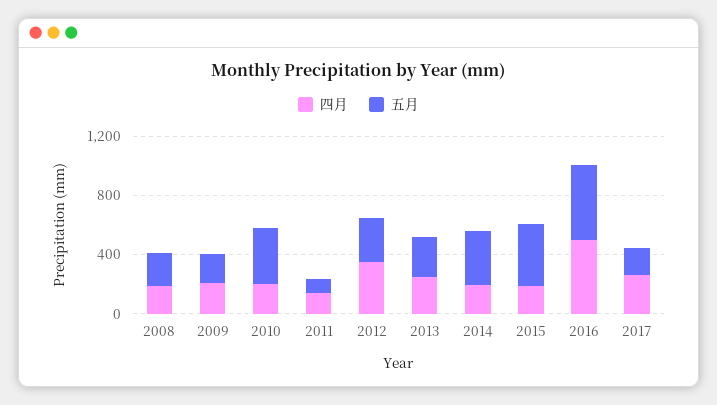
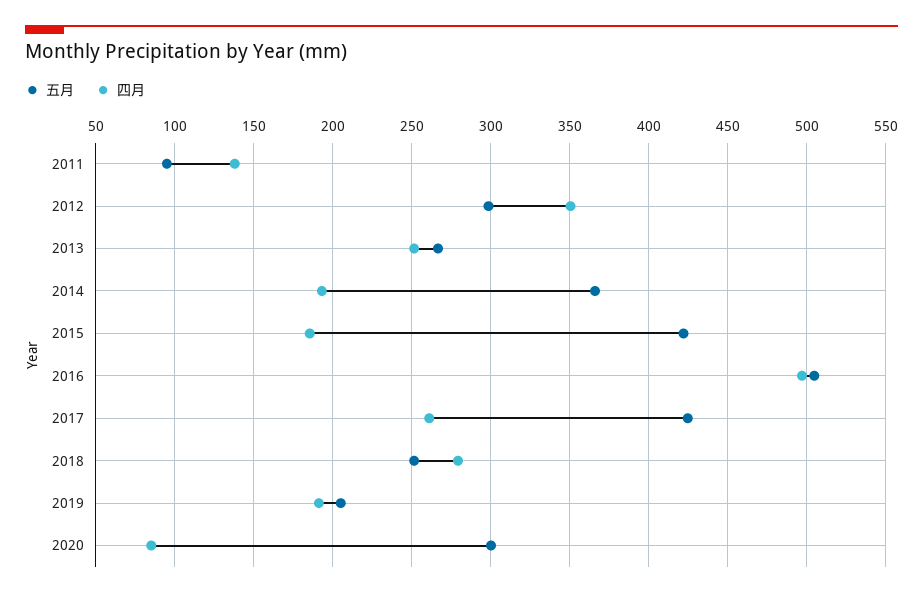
四月, 2008: 200 -> none
五月, 2008: 200 -> none
四月, 2009: 200 -> none
五月, 2009: 200 -> none
四月, 2010: 200 -> none
五月, 2010: 400 -> none
五月, 2017: 200 -> 425
五月, 2018: none -> 250
四月, 2018: none -> 280
五月, 2019: none -> 205
四月, 2019: none -> 190
五月, 2020: none -> 300
四月, 2020: none -> 85

